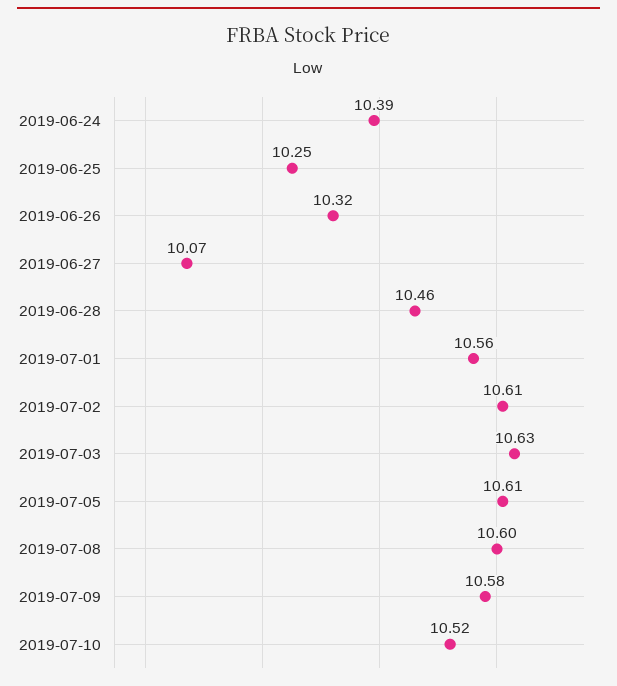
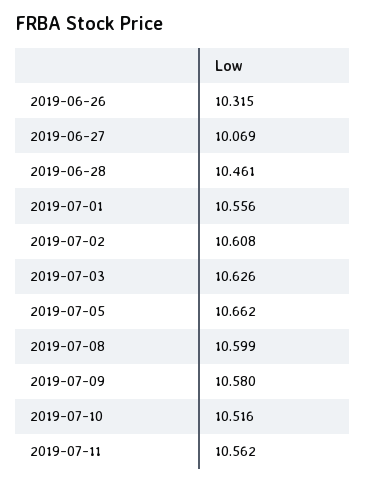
2019-06-24: 10.39 -> none
2019-06-25: 10.25 -> none
2019-07-05: 10.61 -> 10.662
2019-07-11: none -> 10.562

